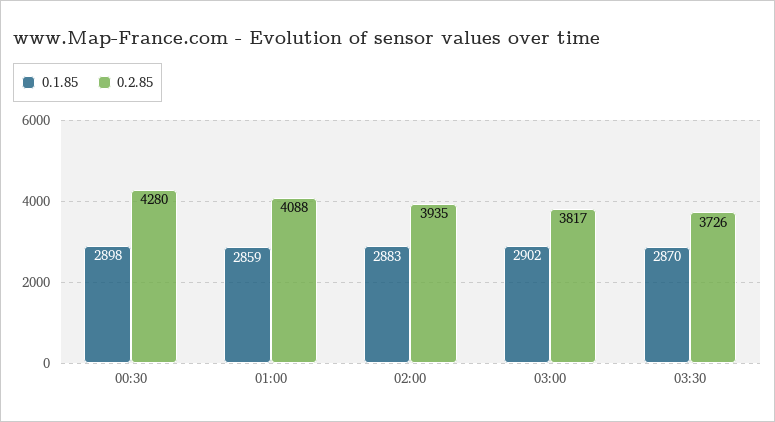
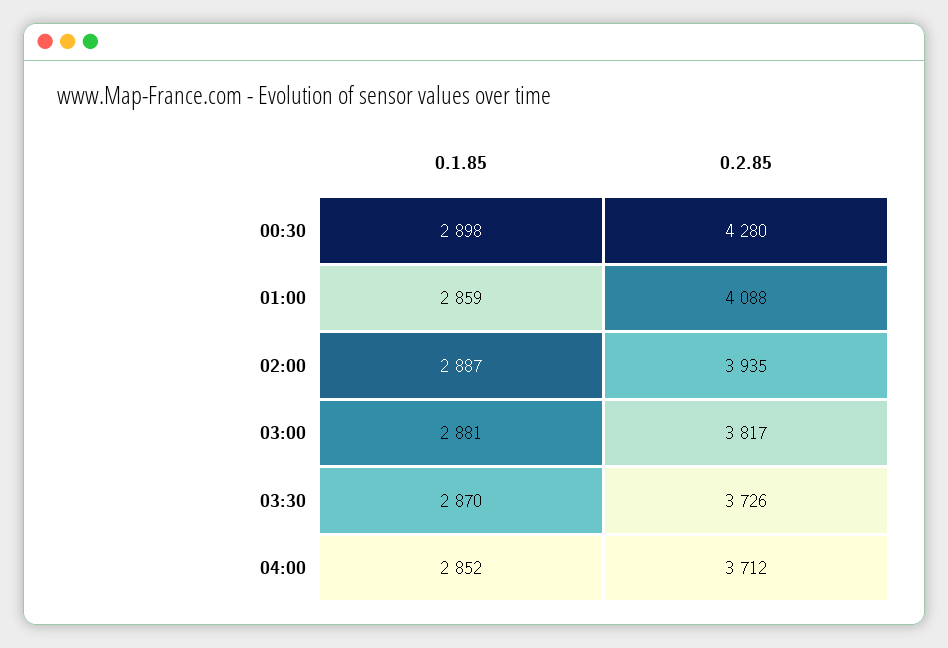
0.1.85, 02:00: 2883 -> 2887
0.1.85, 03:00: 2902 -> 2881
0.1.85, 04:00: none -> 2852
0.2.85, 04:00: none -> 3712

